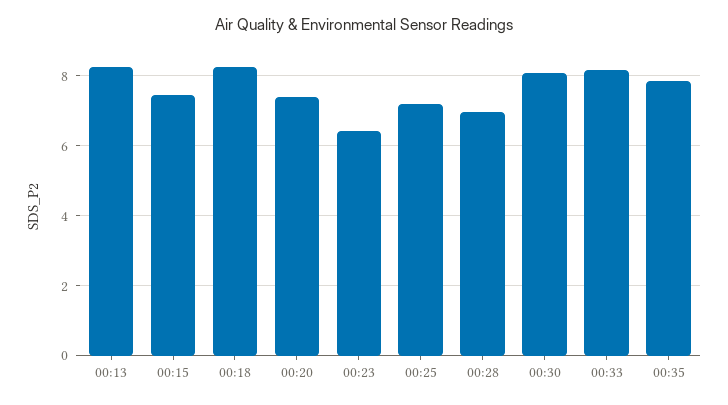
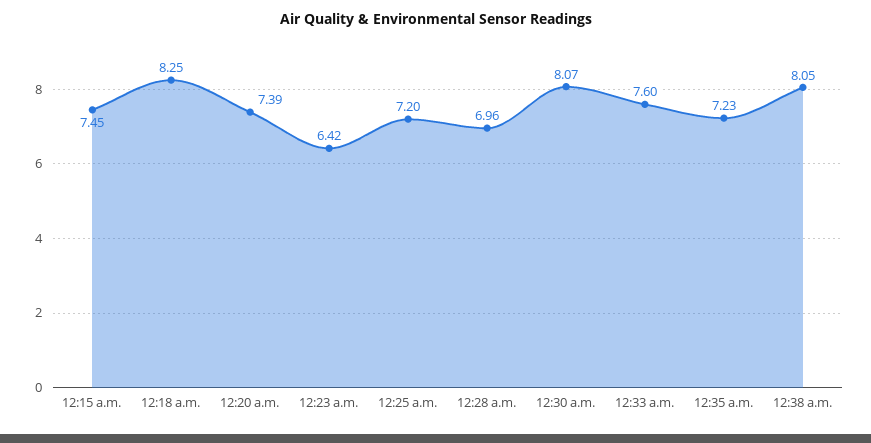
00:13: 8.2 -> none
00:33: 8.2 -> 7.6
00:35: 7.8 -> 7.23
12:38 a.m.: none -> 8.05

